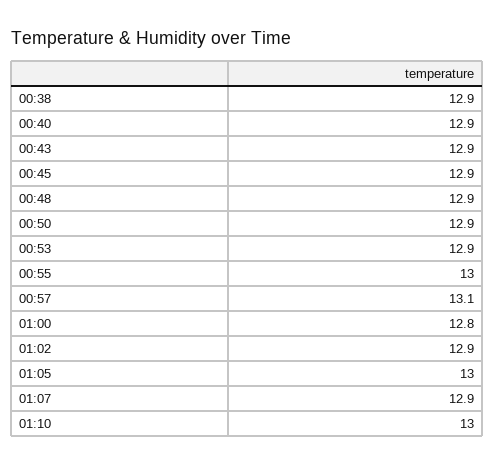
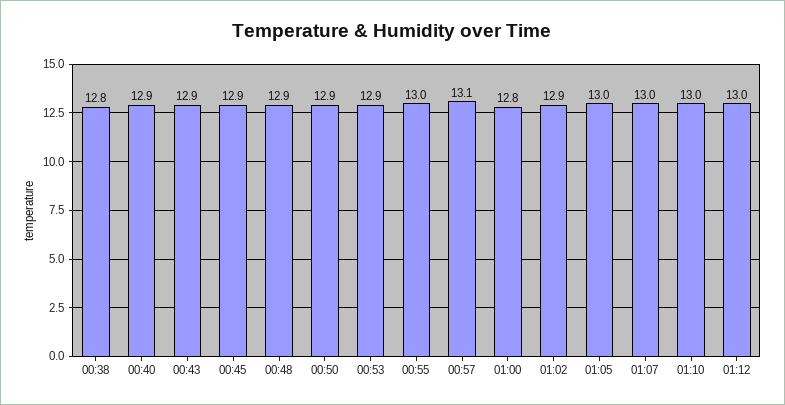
00:38: 12.9 -> 12.8
01:07: 12.9 -> 13
01:12: none -> 13

